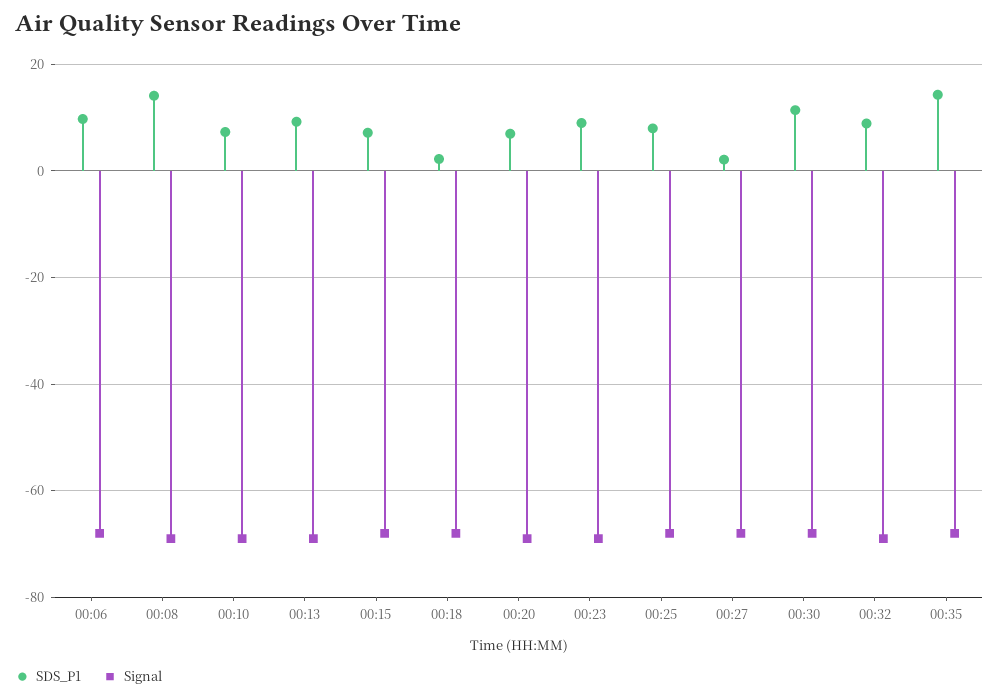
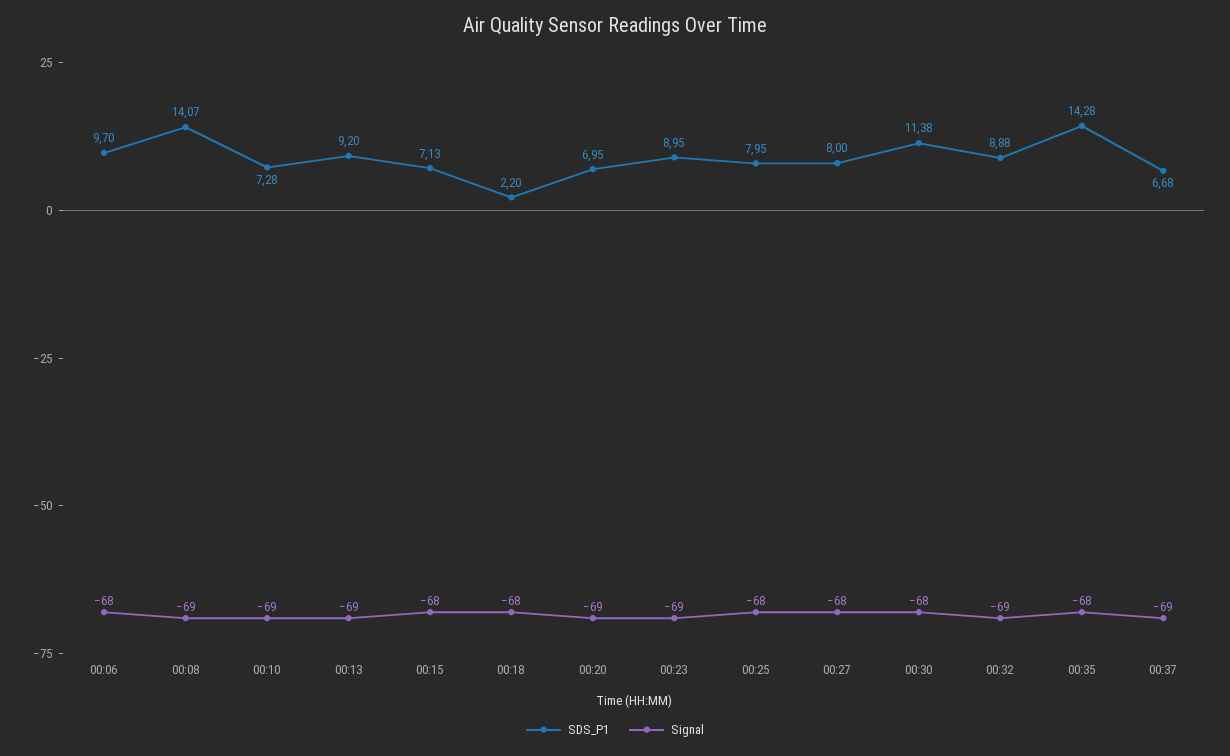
SDS_P1, 00:27: 2 -> 8
SDS_P1, 00:37: none -> 6.68
Signal, 00:37: none -> -69

